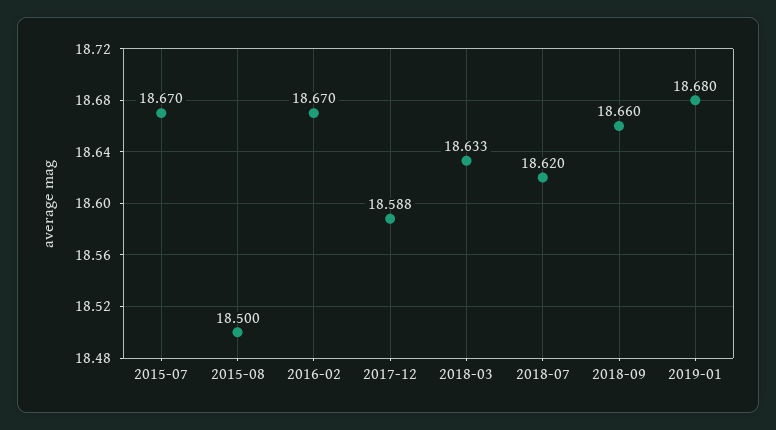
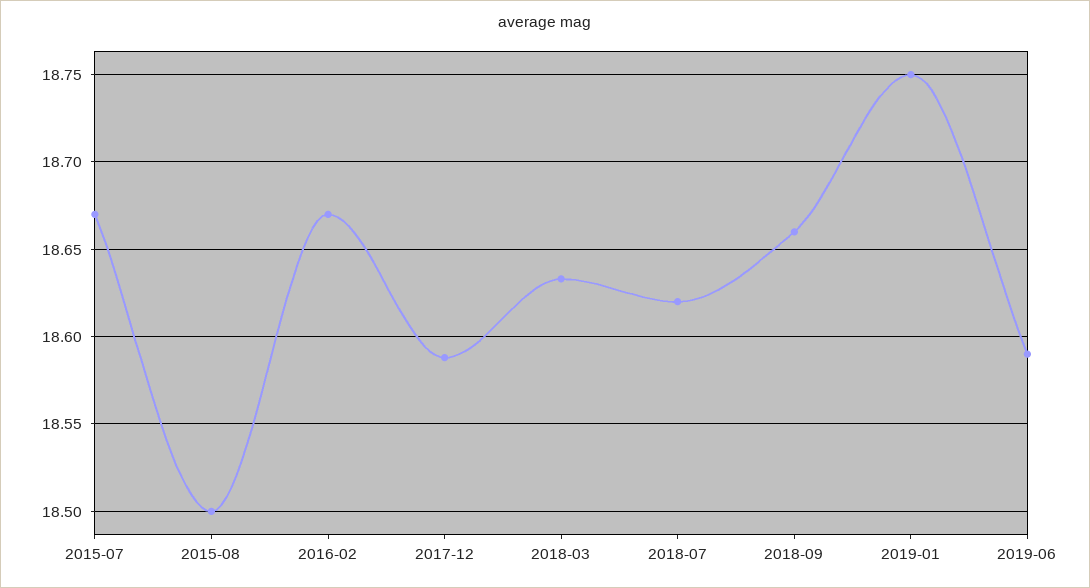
2019-01: 18.68 -> 18.75
2019-06: none -> 18.59

